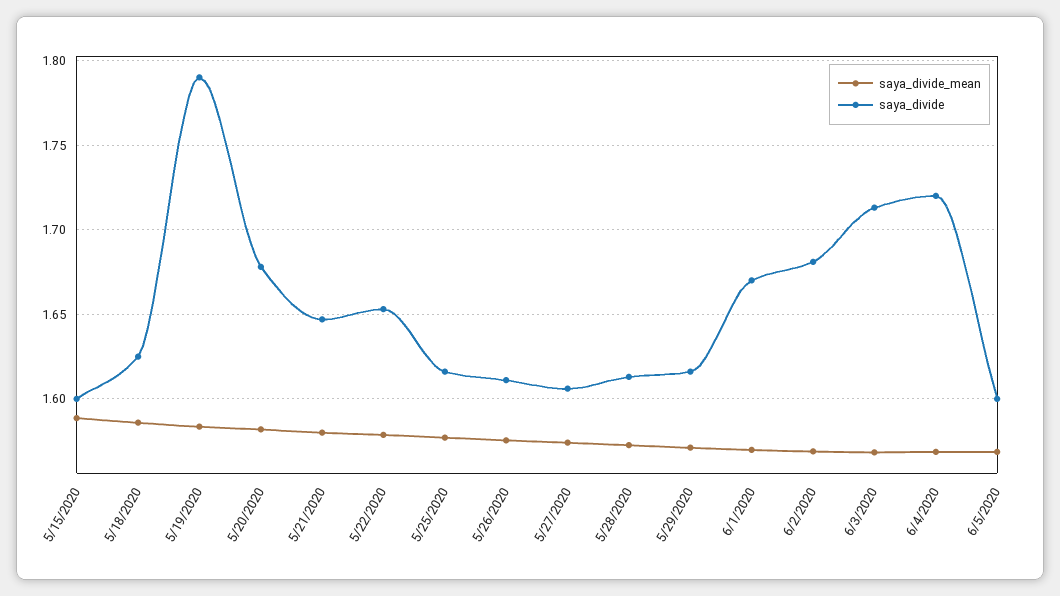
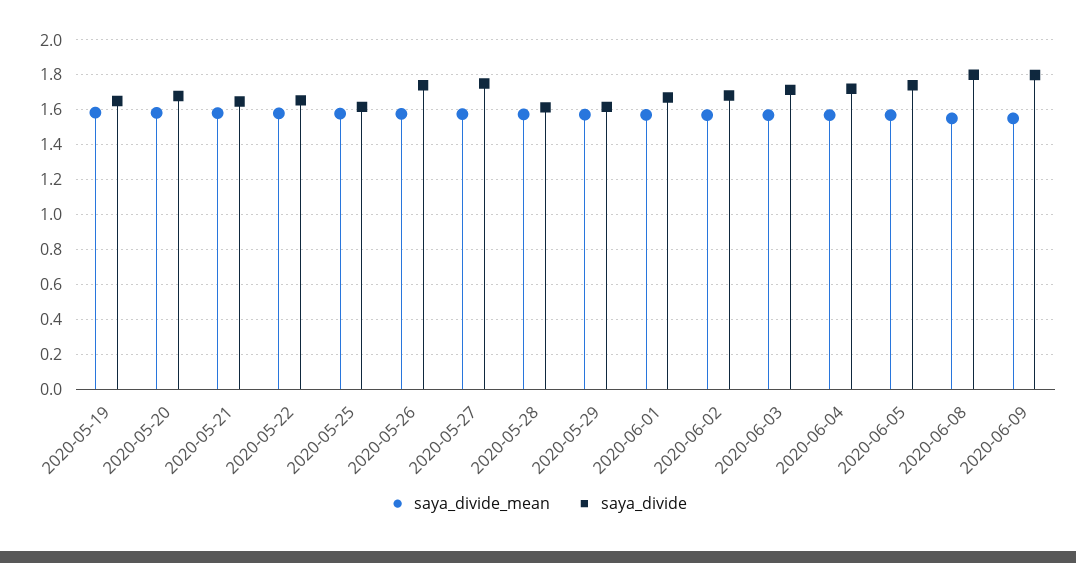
saya_divide_mean, 5/15/2020: 1.59 -> none
saya_divide, 5/15/2020: 1.6 -> none
saya_divide_mean, 5/18/2020: 1.585 -> none
saya_divide, 5/18/2020: 1.625 -> none
saya_divide, 5/19/2020: 1.79 -> 1.65
saya_divide, 5/26/2020: 1.61 -> 1.75
saya_divide, 5/27/2020: 1.605 -> 1.75
saya_divide, 6/5/2020: 1.6 -> 1.75
saya_divide_mean, 2020-06-08: none -> 1.55
saya_divide, 2020-06-08: none -> 1.8
saya_divide_mean, 2020-06-09: none -> 1.55
saya_divide, 2020-06-09: none -> 1.8

